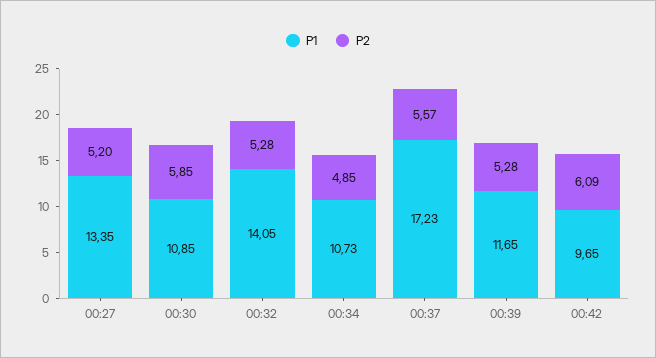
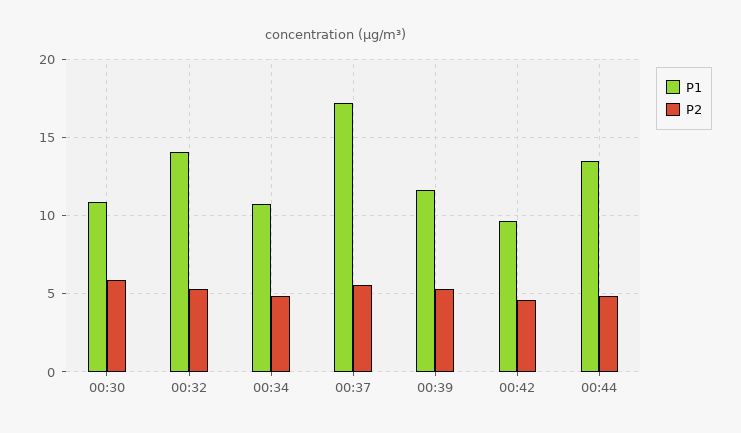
P1, 00:27: 13.35 -> none
P2, 00:27: 5.2 -> none
P2, 00:42: 6.09 -> 4.5
P1, 00:44: none -> 13.5
P2, 00:44: none -> 5

